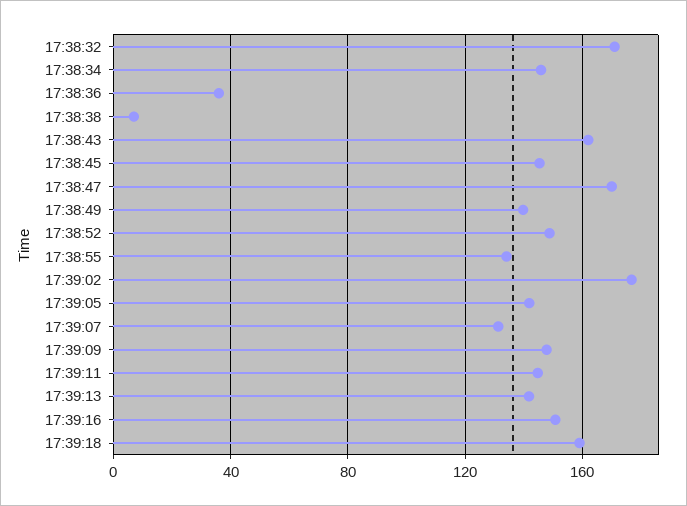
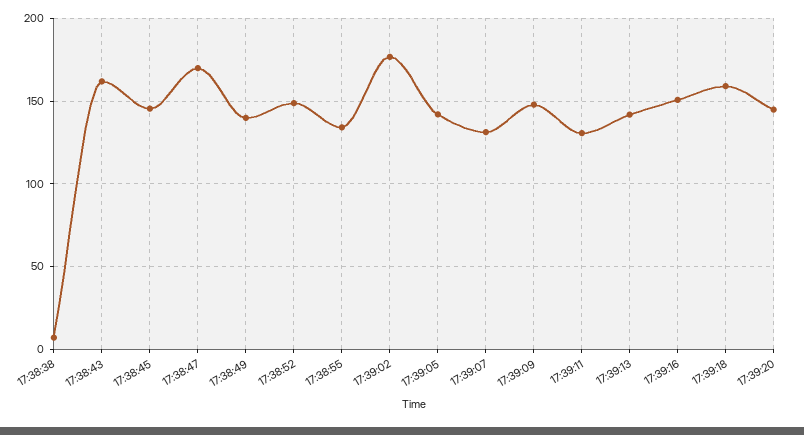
17:38:32: 170 -> none
17:38:34: 145 -> none
17:38:36: 35 -> none
17:39:11: 145 -> 130
17:39:20: none -> 145

